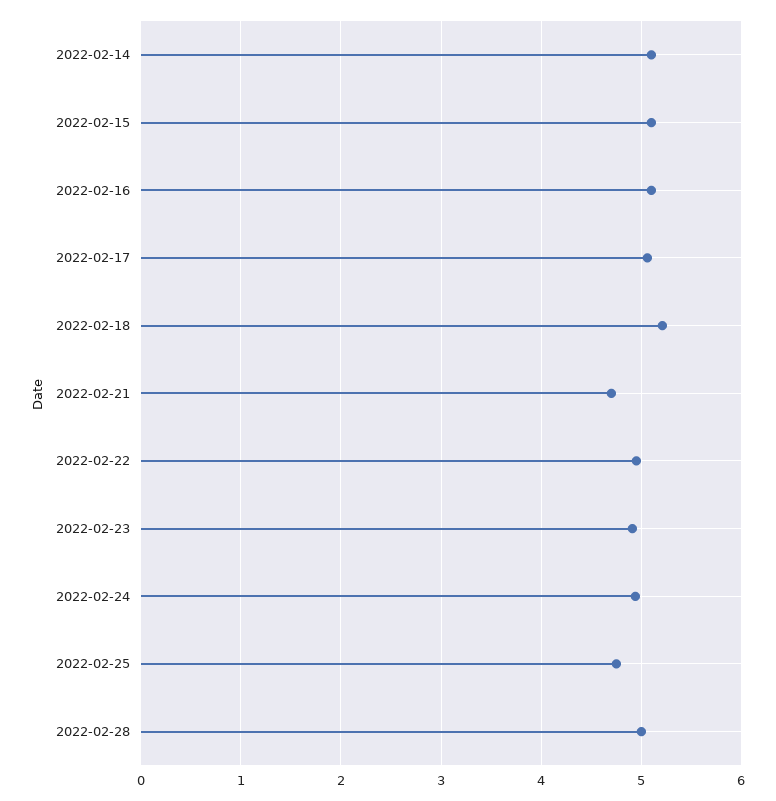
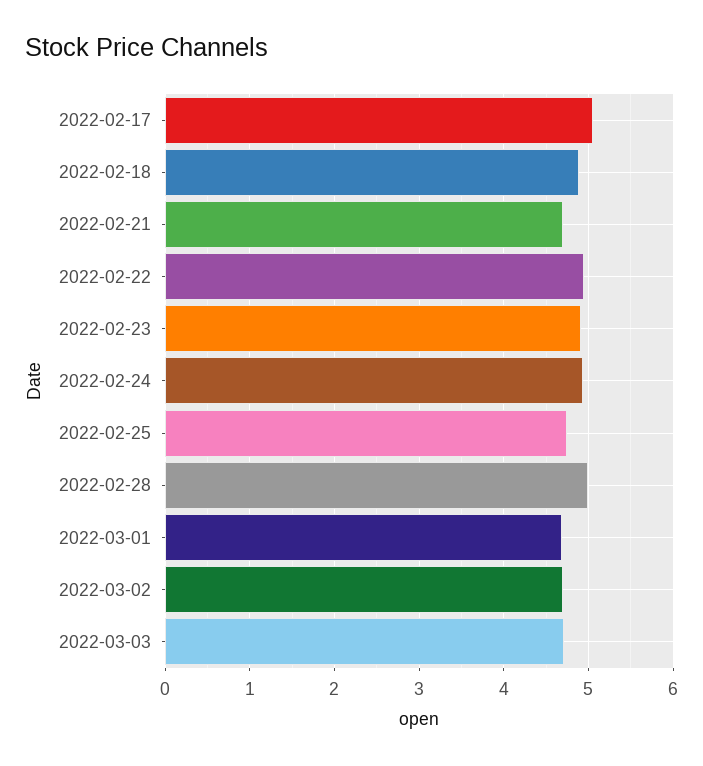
2022-02-14: 5.1 -> none
2022-02-15: 5.1 -> none
2022-02-16: 5.1 -> none
2022-02-18: 5.2 -> 4.9
2022-03-01: none -> 4.7
2022-03-02: none -> 4.7
2022-03-03: none -> 4.7

